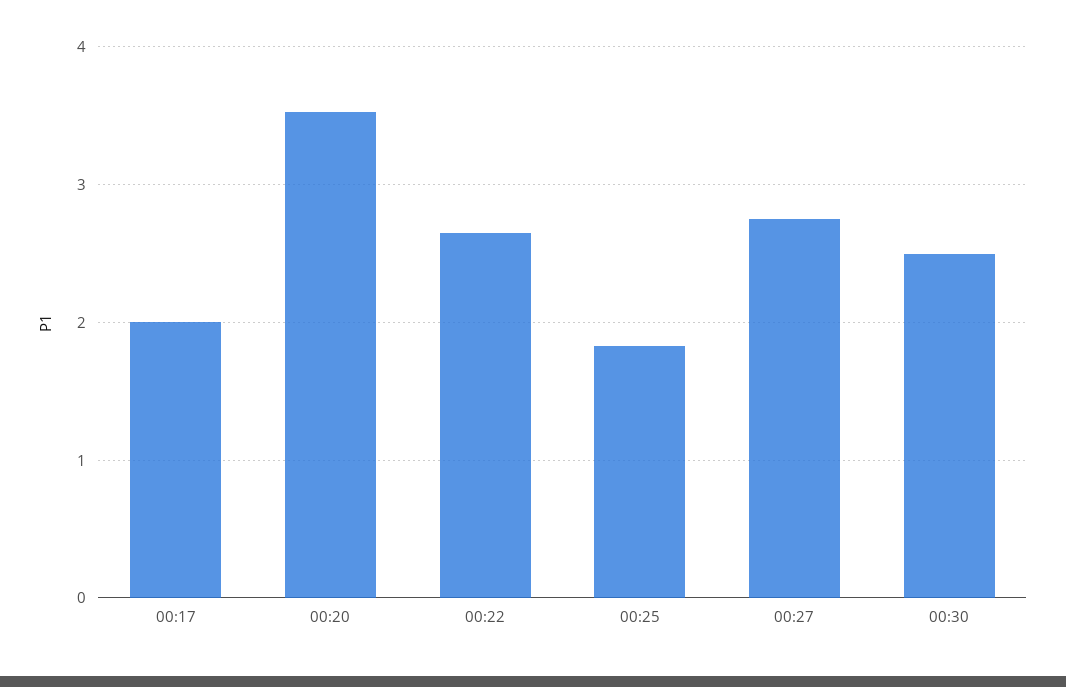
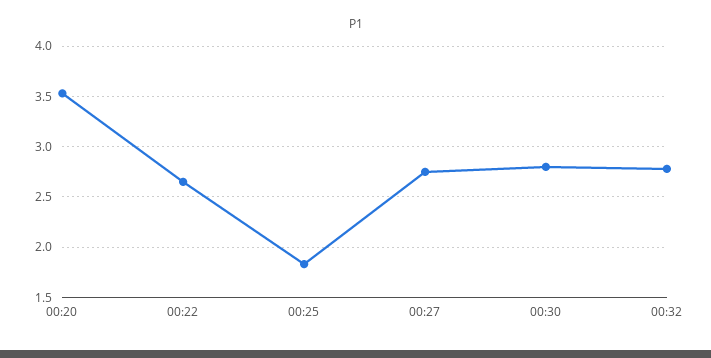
00:17: 2 -> none
00:30: 2.5 -> 2.8
00:32: none -> 2.8

